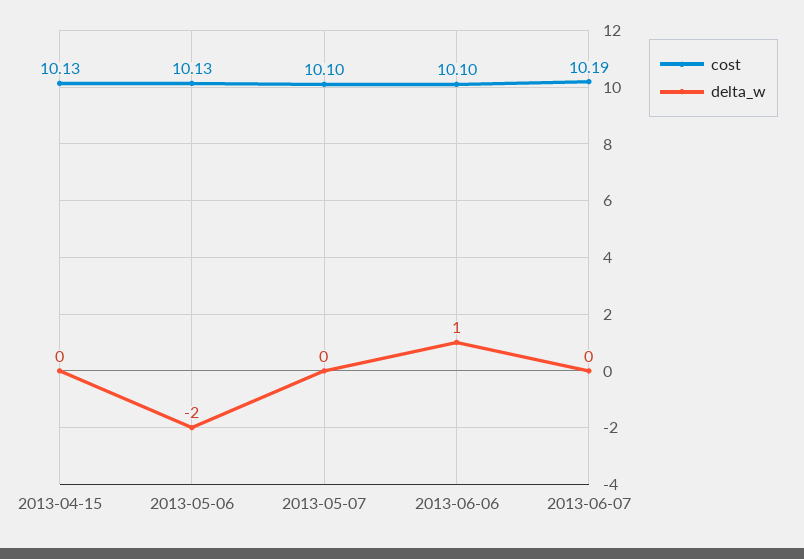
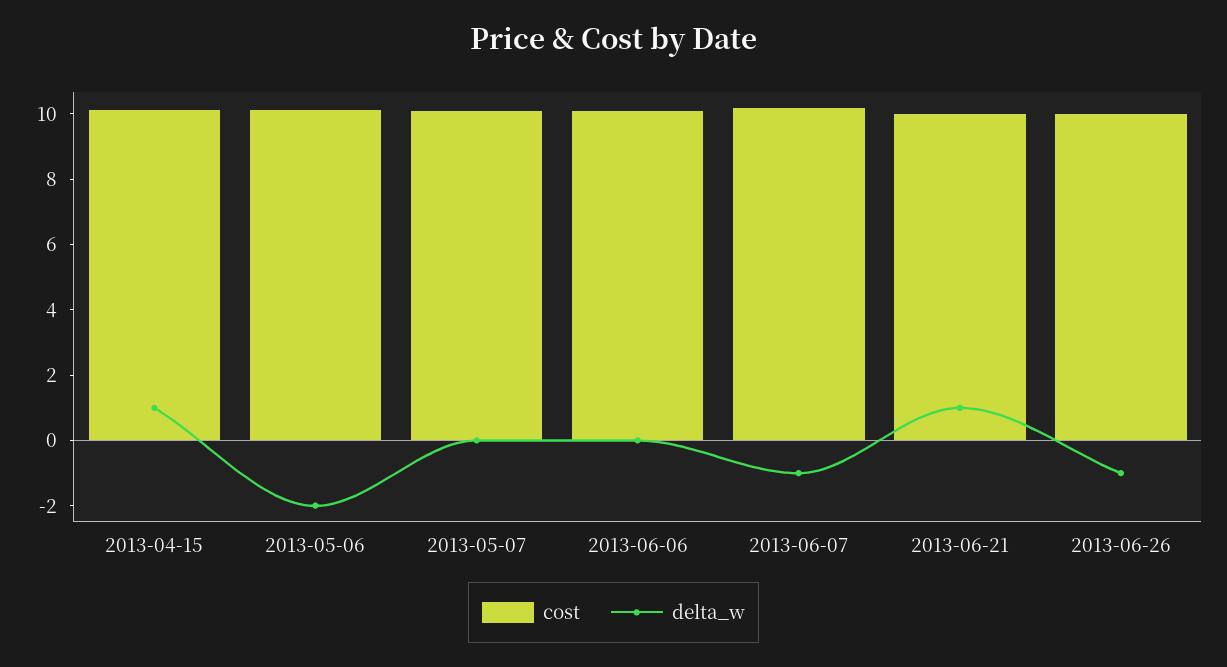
delta_w, 2013-04-15: 0 -> 1
delta_w, 2013-06-06: 1 -> 0
delta_w, 2013-06-07: 0 -> -1
cost, 2013-06-21: none -> 10
delta_w, 2013-06-21: none -> 1
cost, 2013-06-26: none -> 10
delta_w, 2013-06-26: none -> -1

